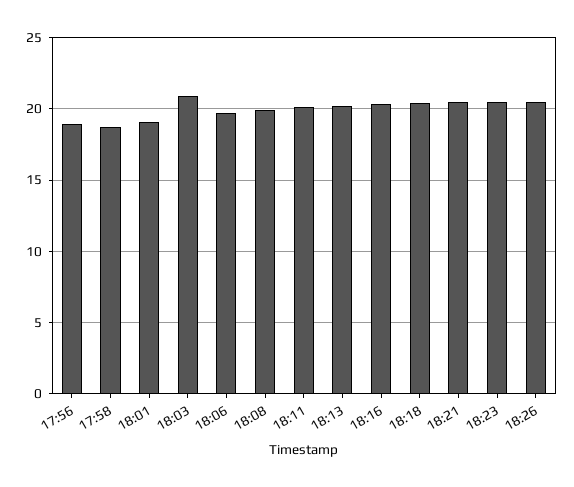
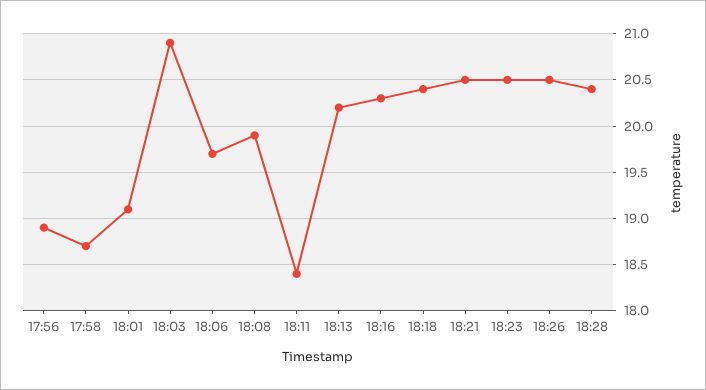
18:11: 20 -> 18.4
18:28: none -> 20.4

